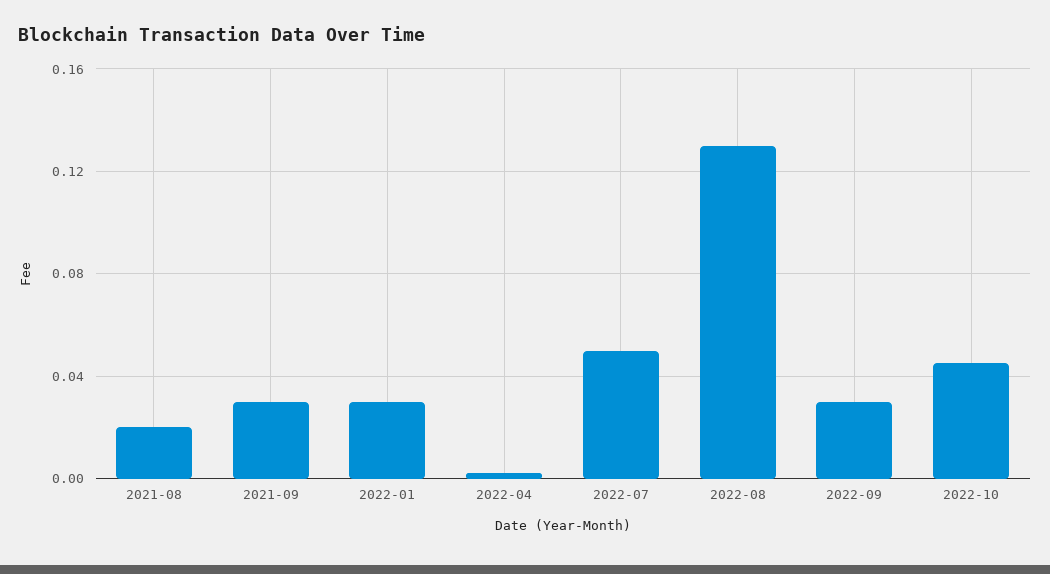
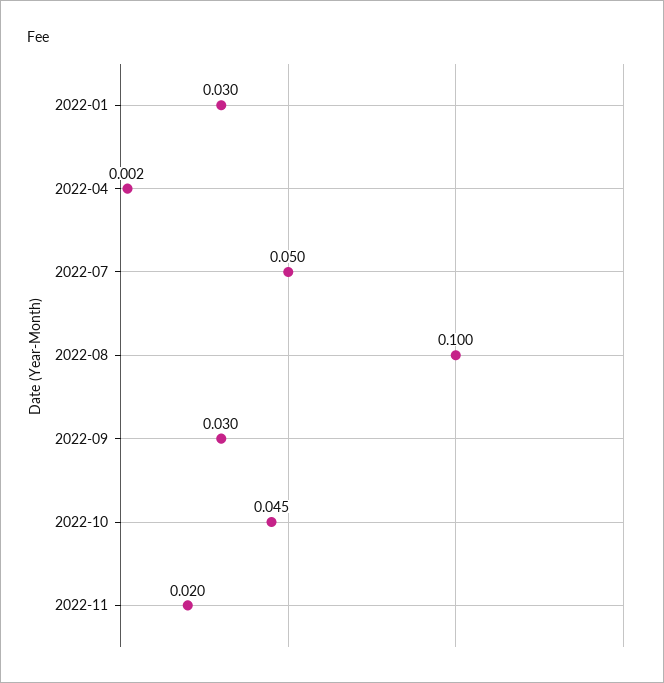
2021-08: 0.02 -> none
2021-09: 0.03 -> none
2022-08: 0.13 -> 0.1
2022-11: none -> 0.02

